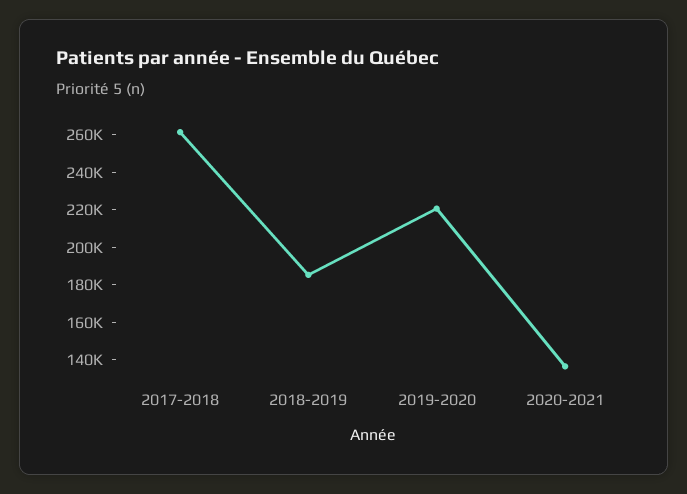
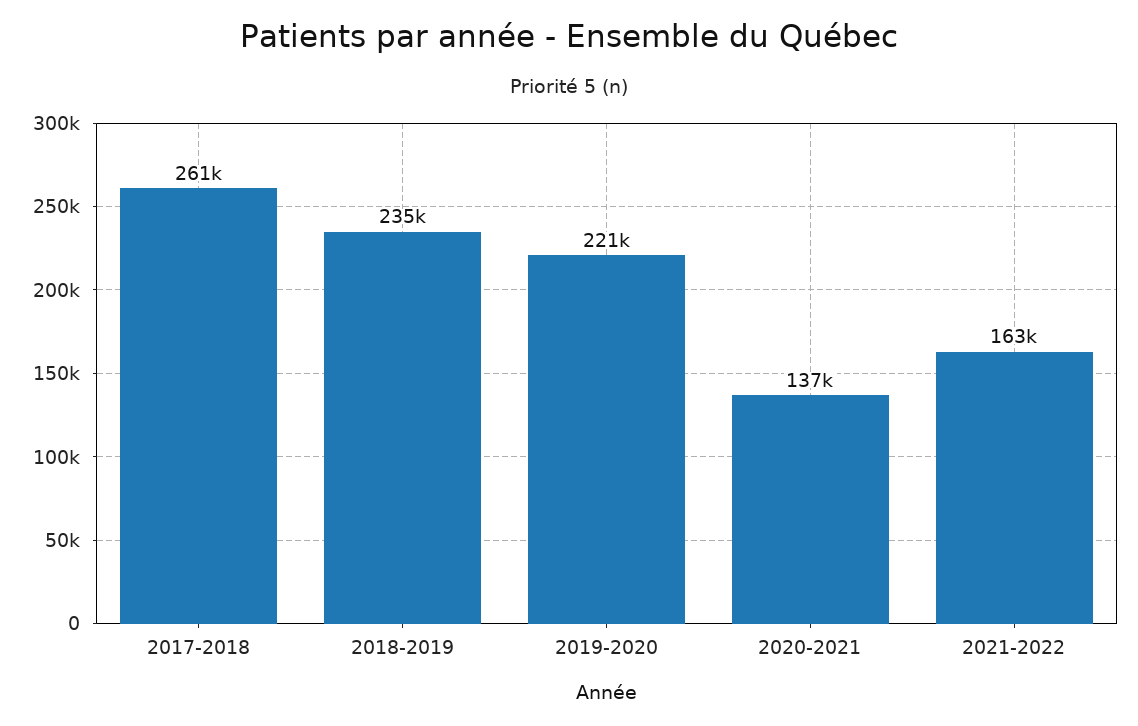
2018-2019: 185000 -> 235000
2021-2022: none -> 163000

